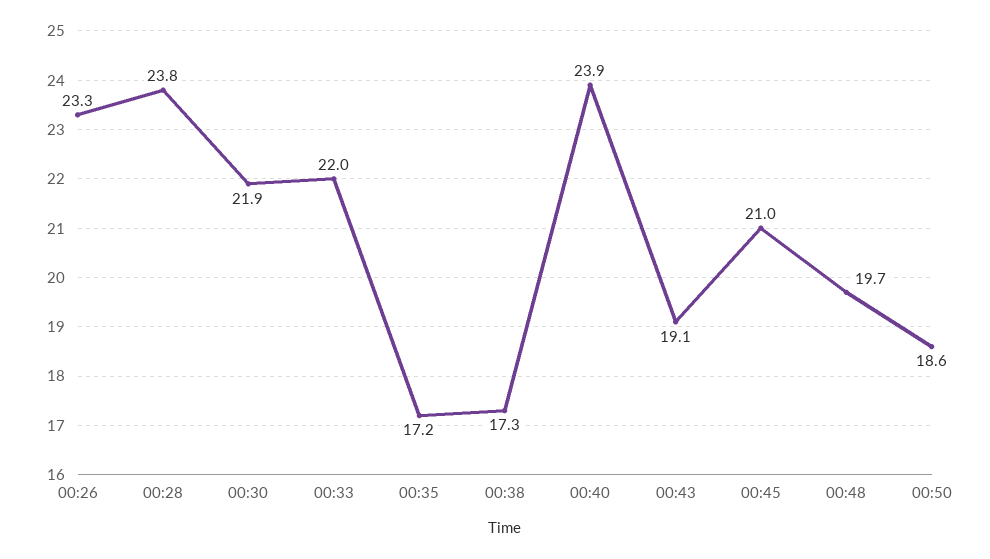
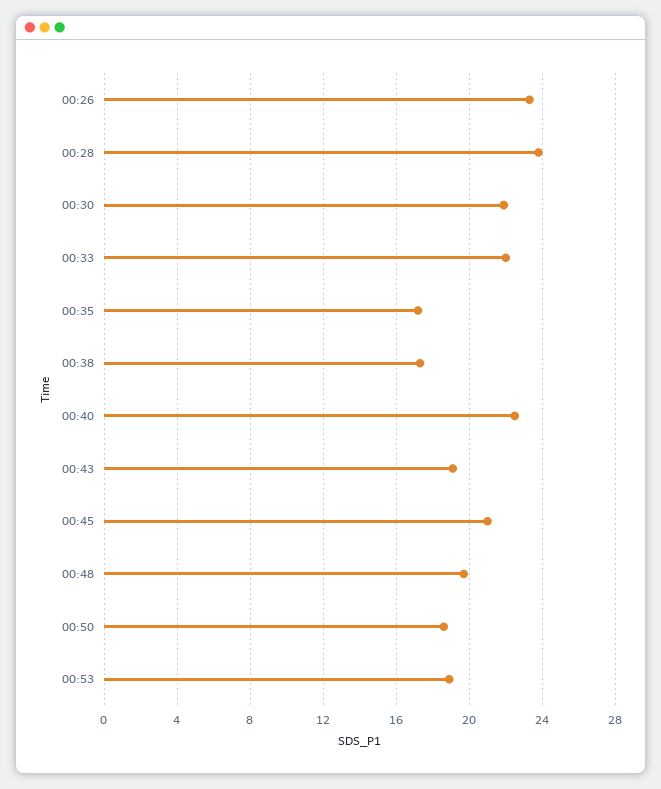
00:40: 23.9 -> 22.5
00:53: none -> 19

